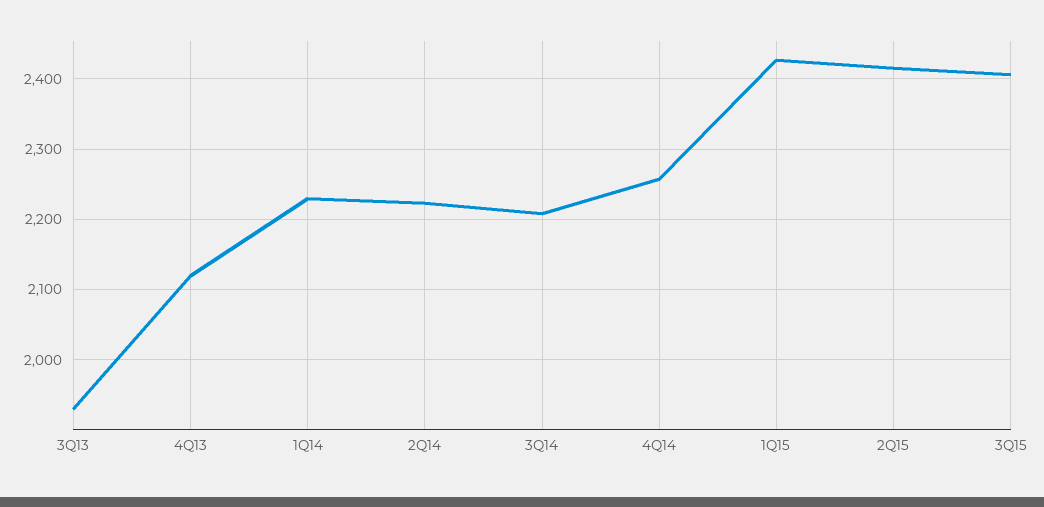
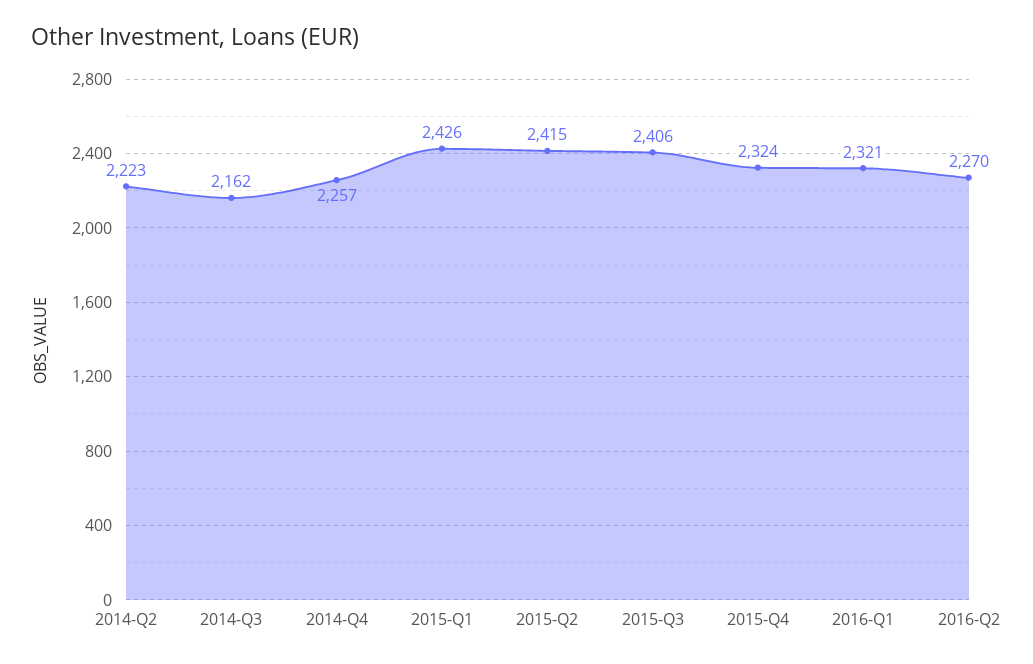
3Q13: 1930 -> none
4Q13: 2120 -> none
1Q14: 2230 -> none
3Q14: 2210 -> 2162
2015-Q4: none -> 2324
2016-Q1: none -> 2321
2016-Q2: none -> 2270

